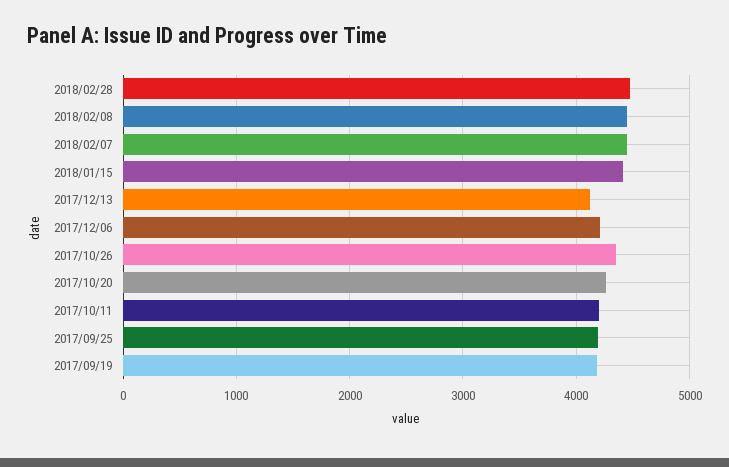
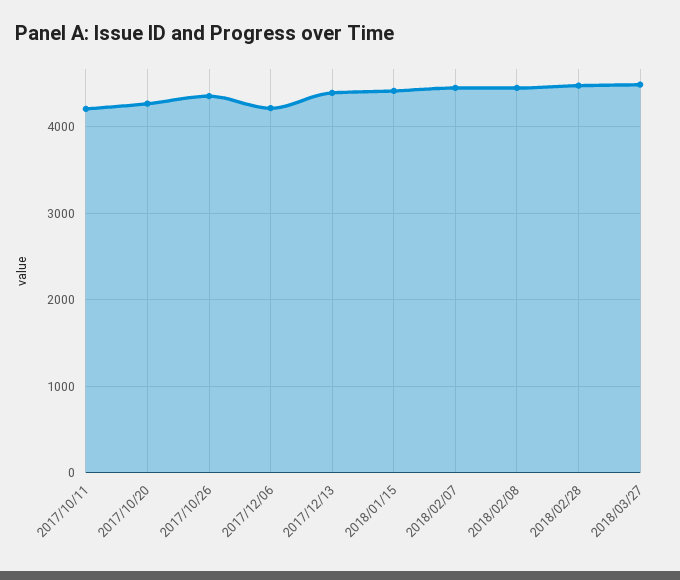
2017/12/13: 4100 -> 4400
2017/09/25: 4200 -> none
2017/09/19: 4200 -> none
2018/03/27: none -> 4500

